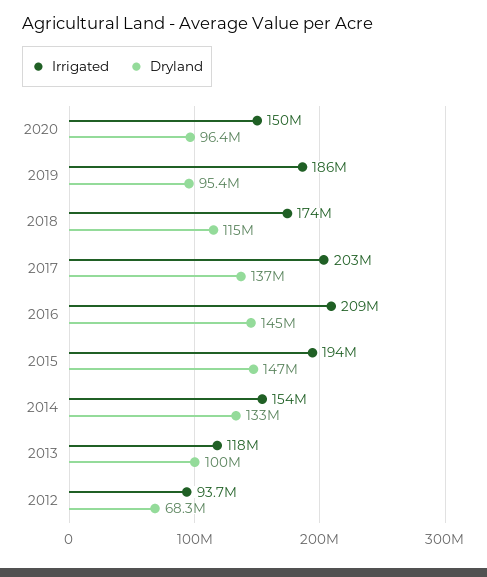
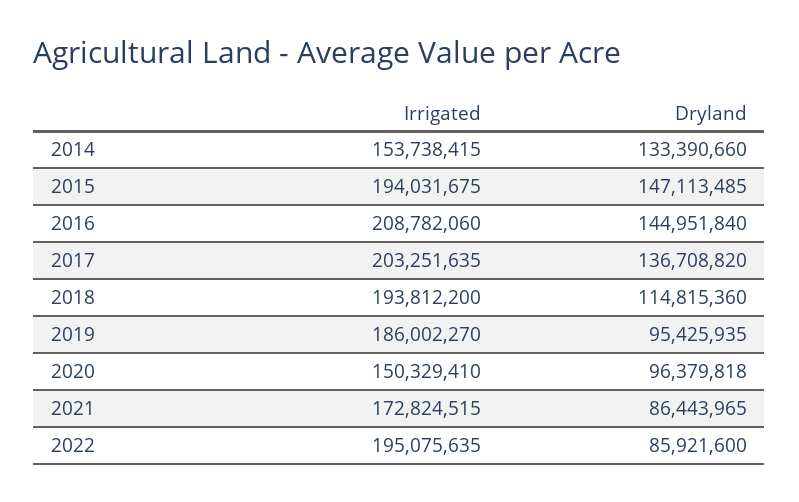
Irrigated, 2018: 174000000 -> 193812200
Irrigated, 2013: 118000000 -> none
Dryland, 2013: 100000000 -> none
Irrigated, 2012: 93700000 -> none
Dryland, 2012: 68300000 -> none
Irrigated, 2021: none -> 172824515
Dryland, 2021: none -> 86443965
Irrigated, 2022: none -> 195075635
Dryland, 2022: none -> 85921600

